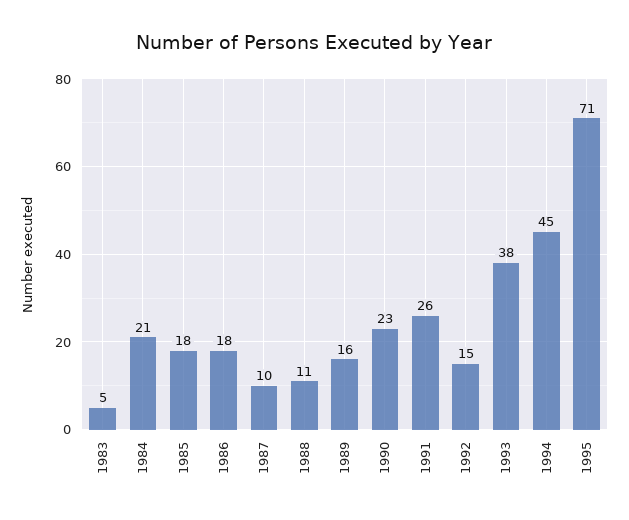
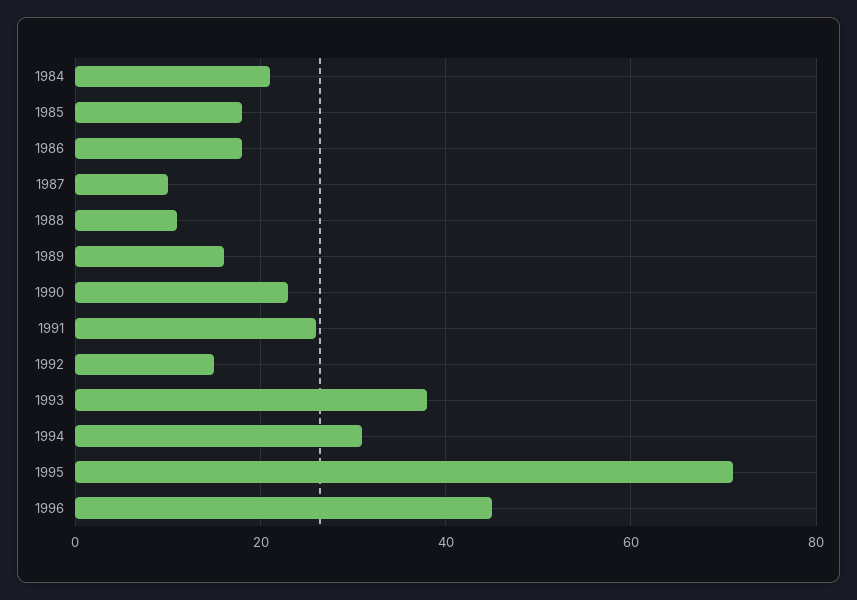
1983: 5 -> none
1994: 45 -> 30
1996: none -> 45

